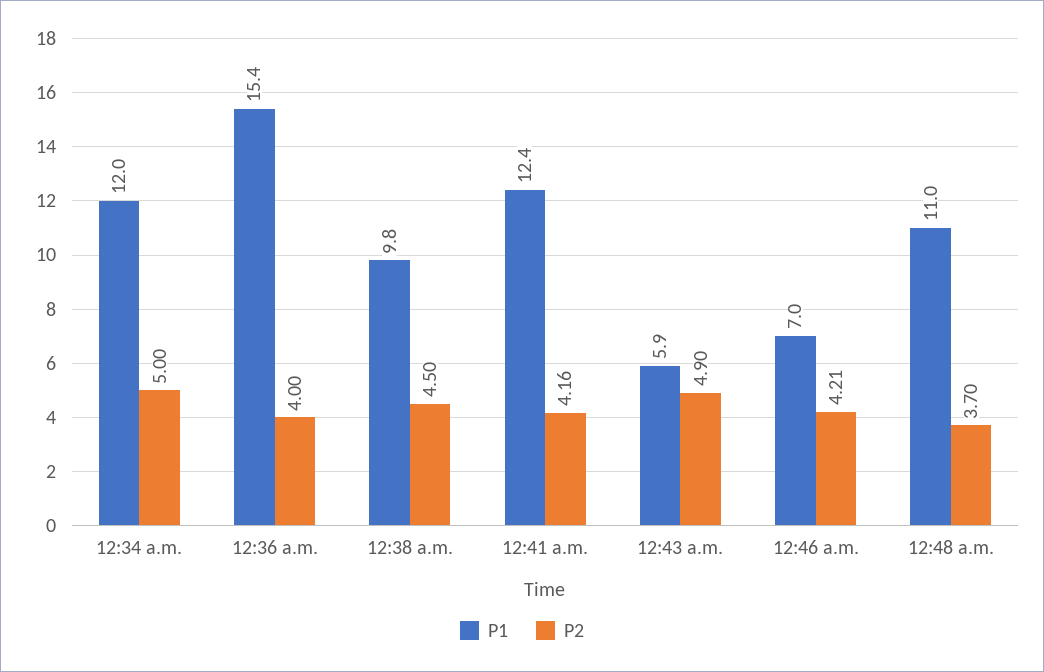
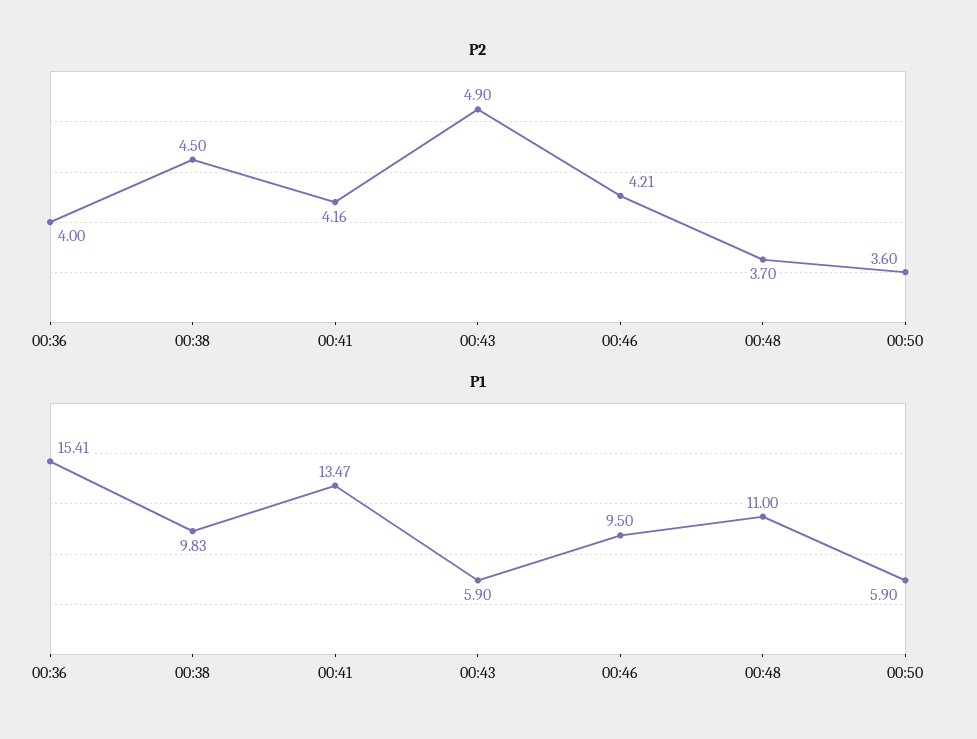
P1, 12:34 a.m.: 12 -> none
P2, 12:34 a.m.: 5 -> none
P1, 12:41 a.m.: 12.4 -> 13.47
P1, 12:46 a.m.: 7 -> 9.5
P2, 00:50: none -> 3.6
P1, 00:50: none -> 5.9

